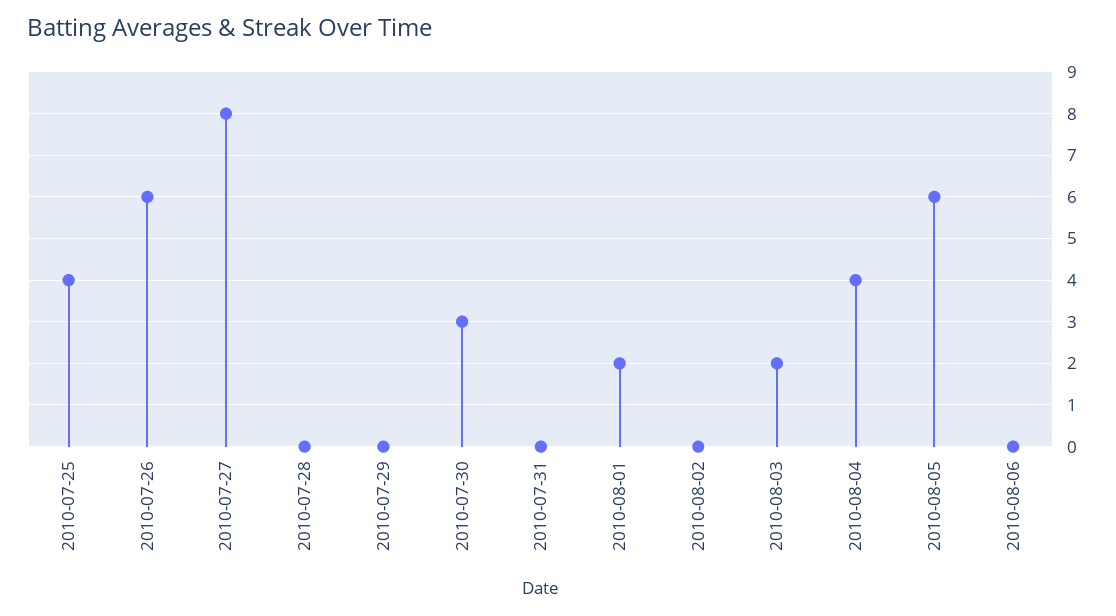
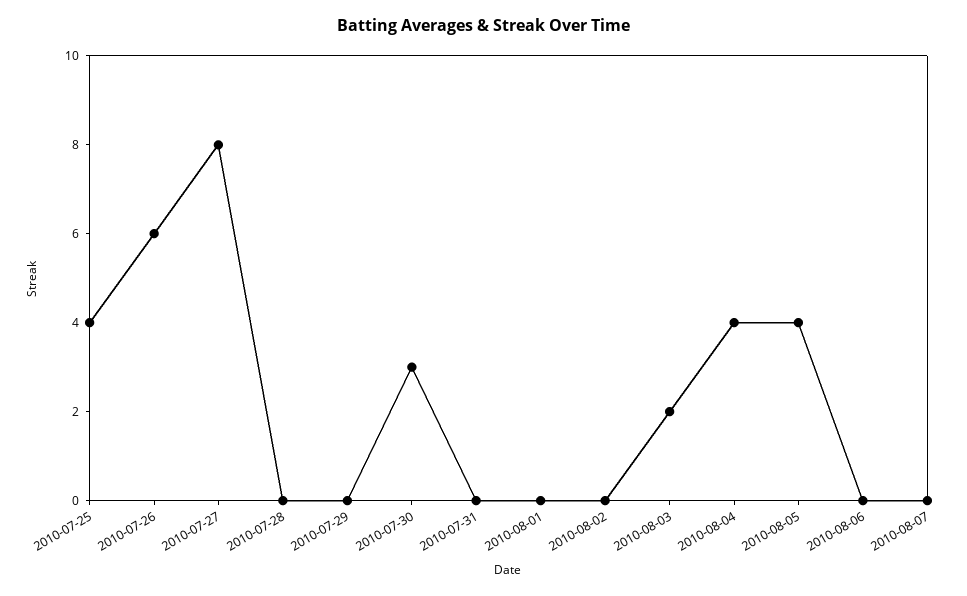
2010-08-01: 2 -> 0
2010-08-05: 6 -> 4
2010-08-07: none -> 0

